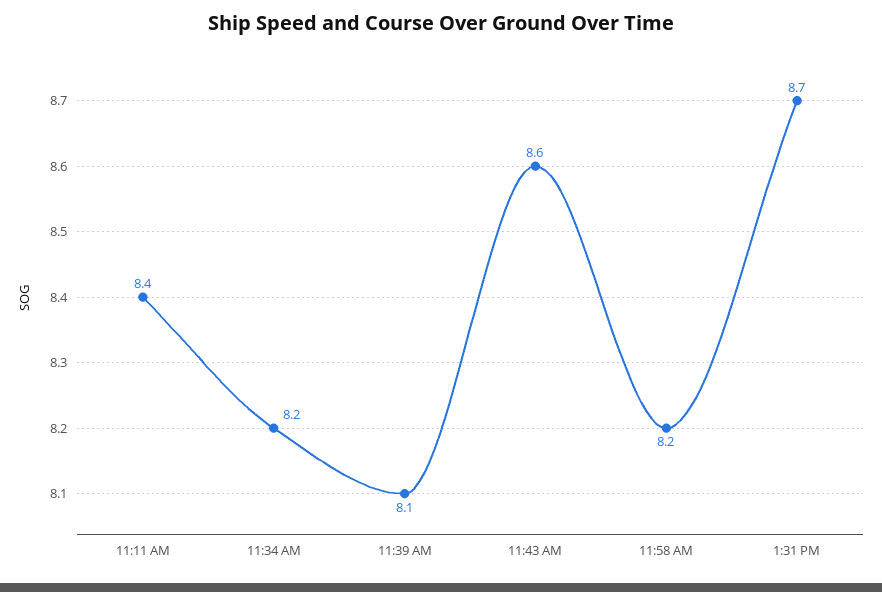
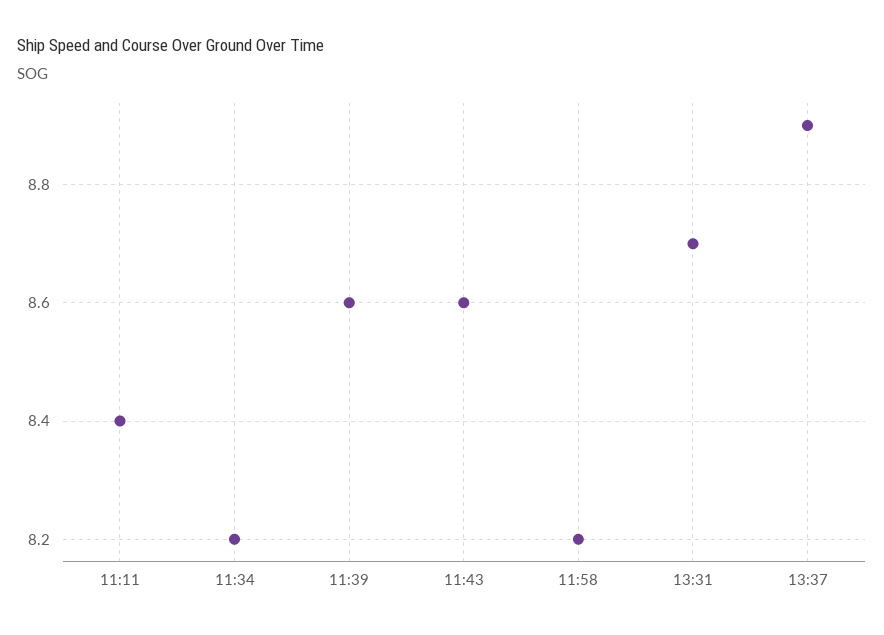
11:39 AM: 8.1 -> 8.6
13:37: none -> 8.9

